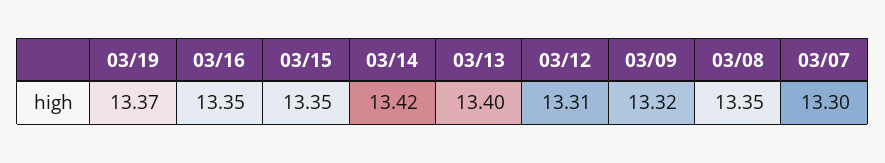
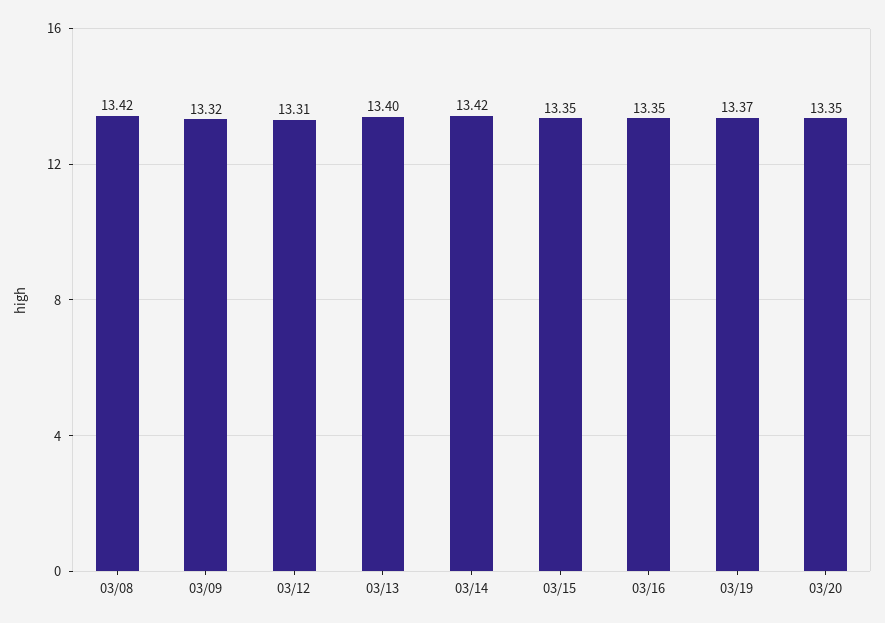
03/08: 13.35 -> 13.42
03/07: 13.3 -> none
03/20: none -> 13.35

